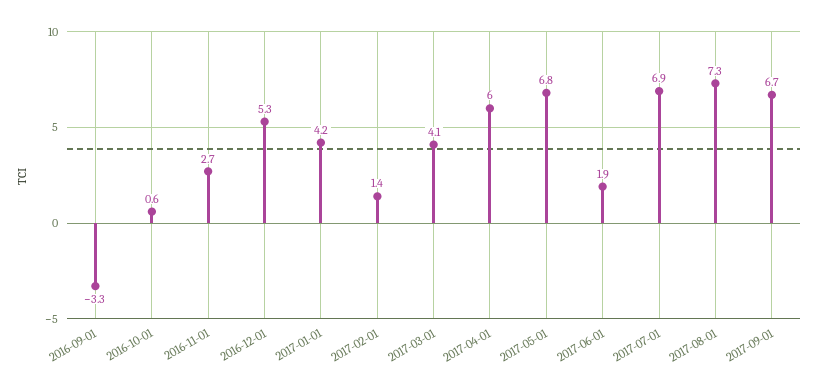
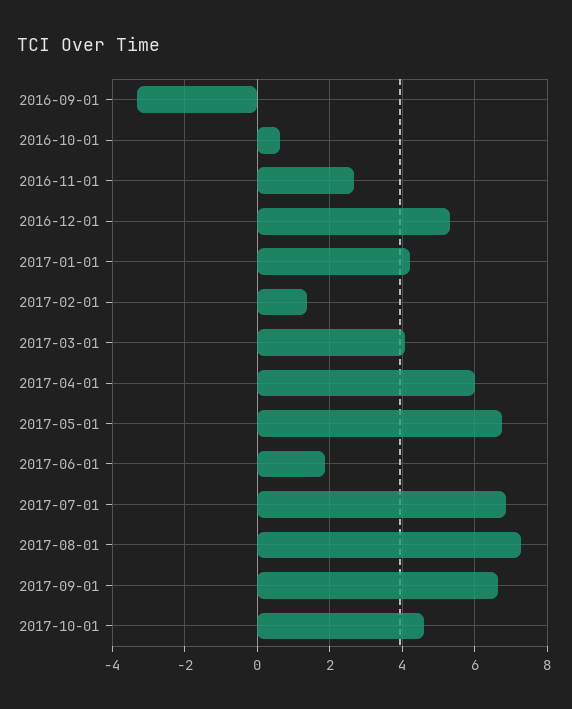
2017-10-01: none -> 4.6

